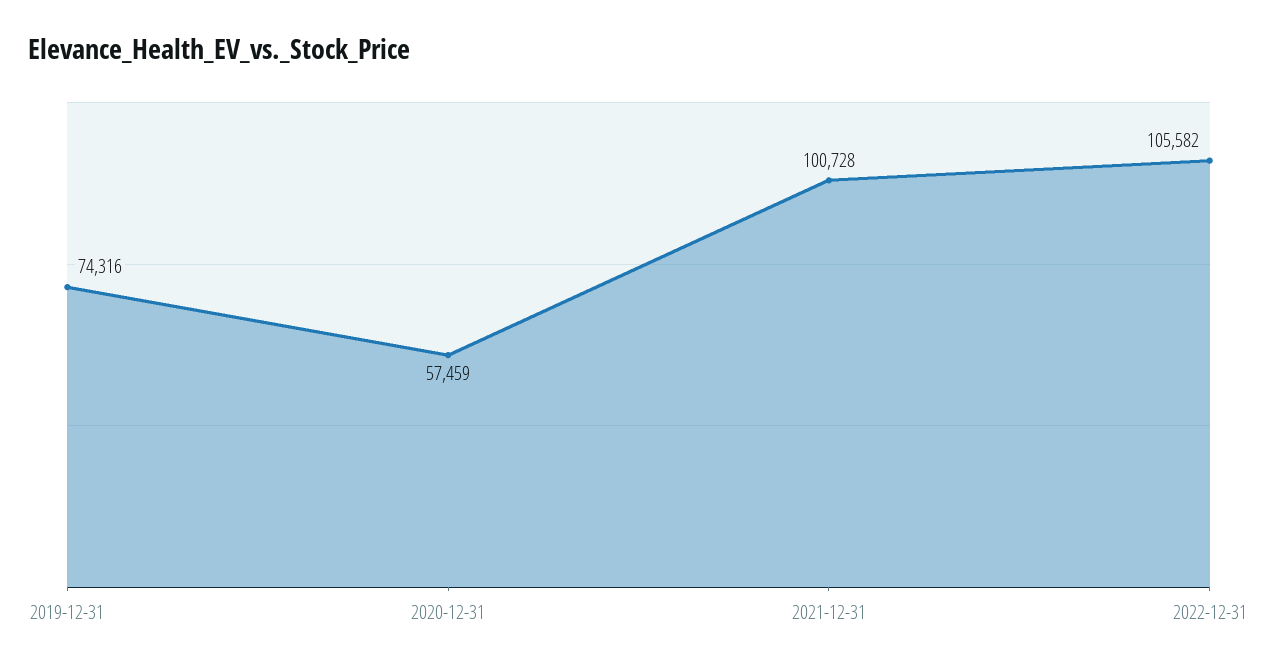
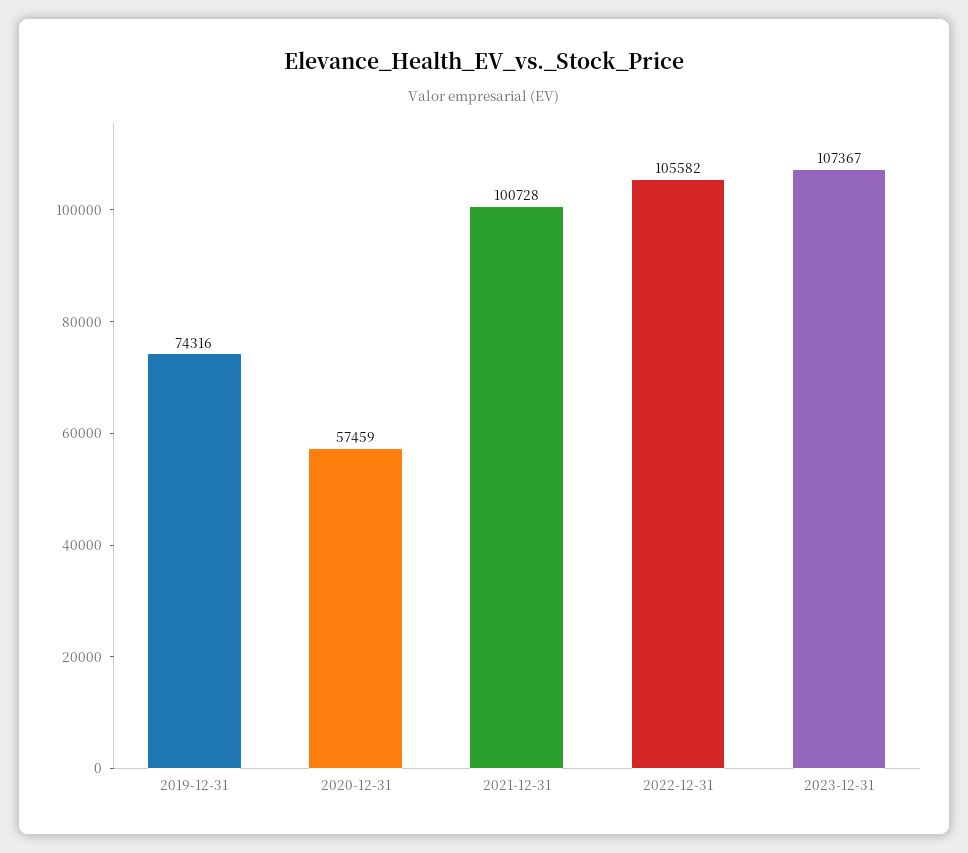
2023-12-31: none -> 107367

